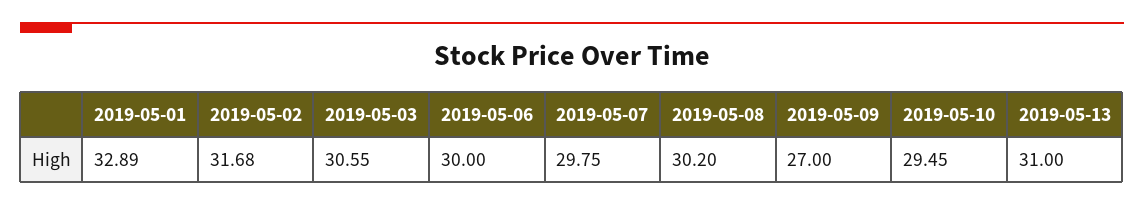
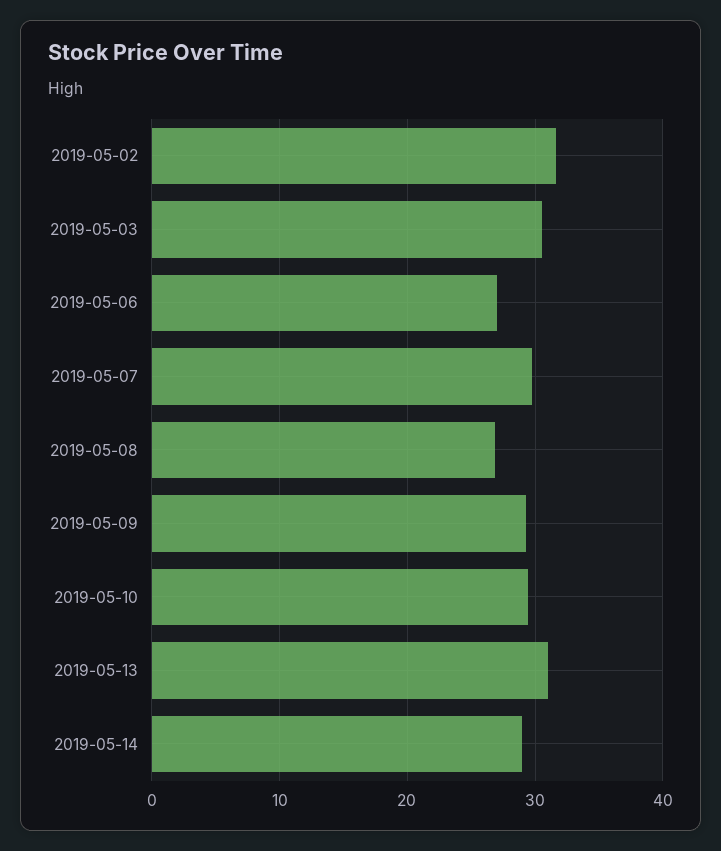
2019-05-01: 32.89 -> none
2019-05-06: 30 -> 27
2019-05-08: 30.2 -> 27
2019-05-09: 27 -> 29
2019-05-14: none -> 29

